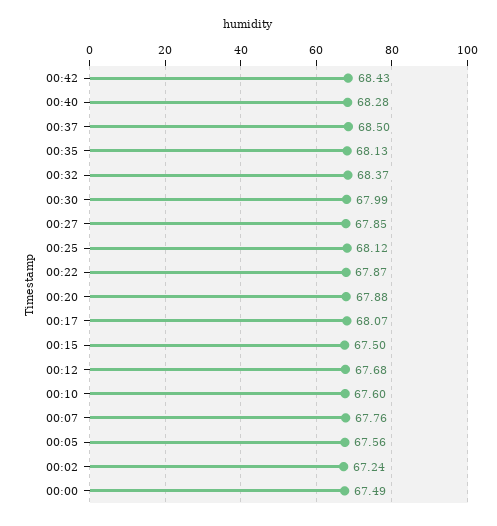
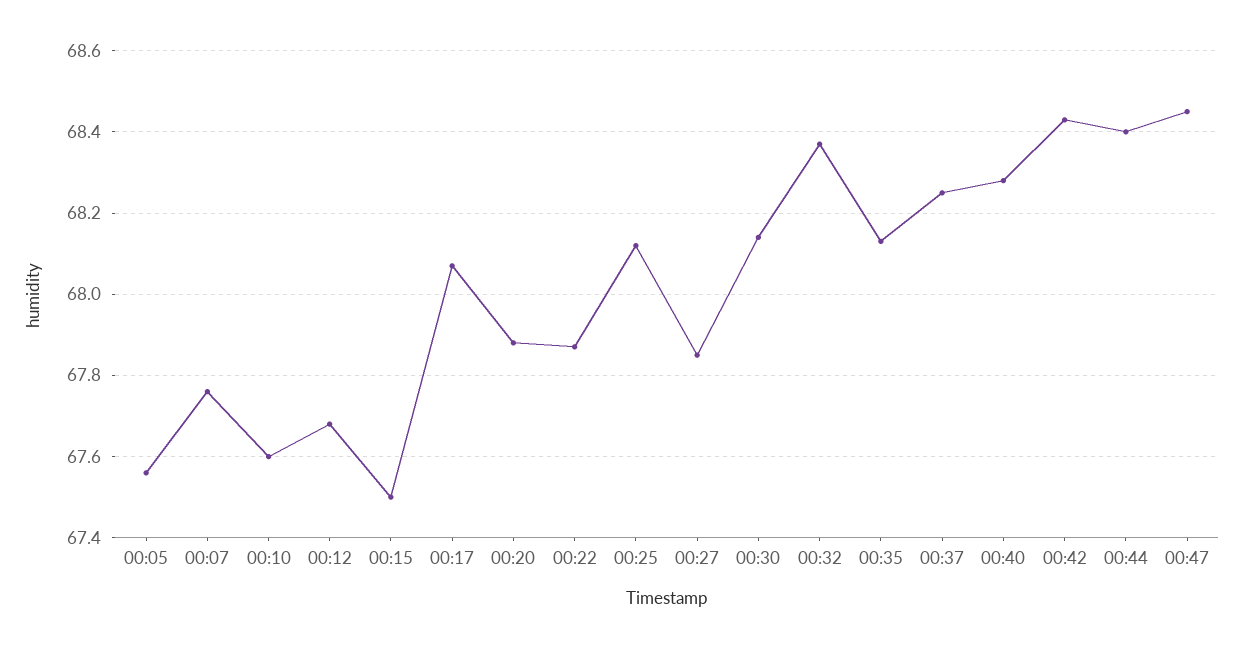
00:37: 68.5 -> 68.25
00:30: 67.99 -> 68.15
00:02: 67.24 -> none
00:00: 67.49 -> none
00:44: none -> 68.4
00:47: none -> 68.45

